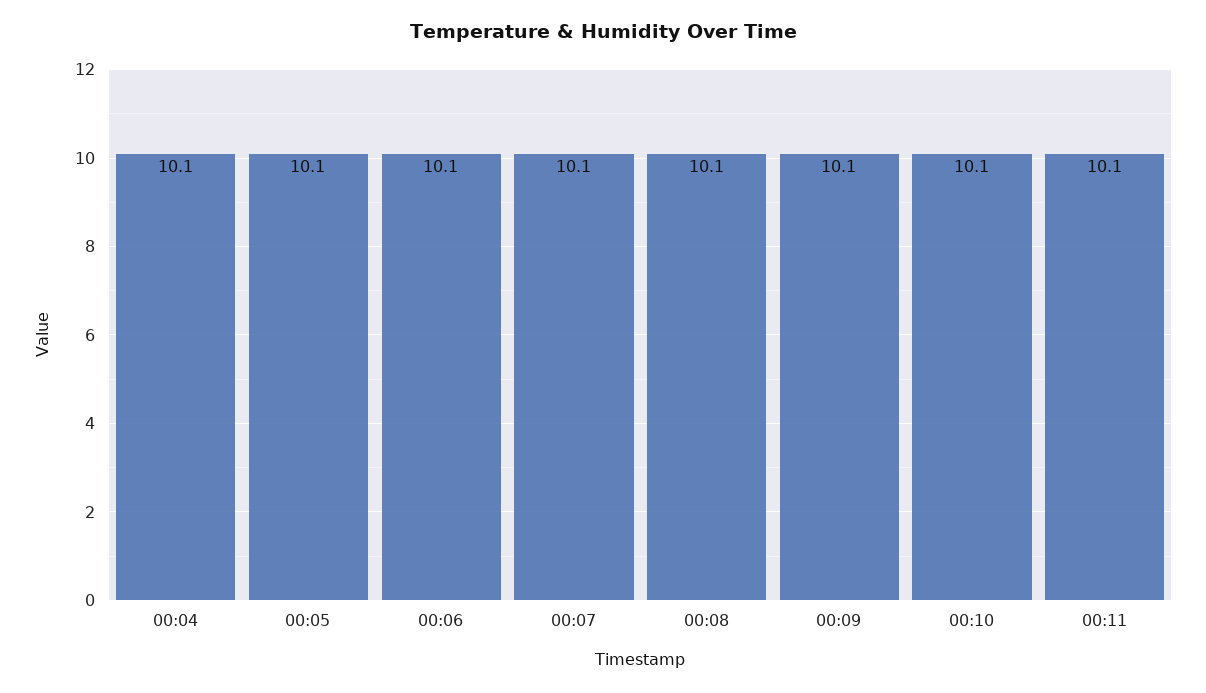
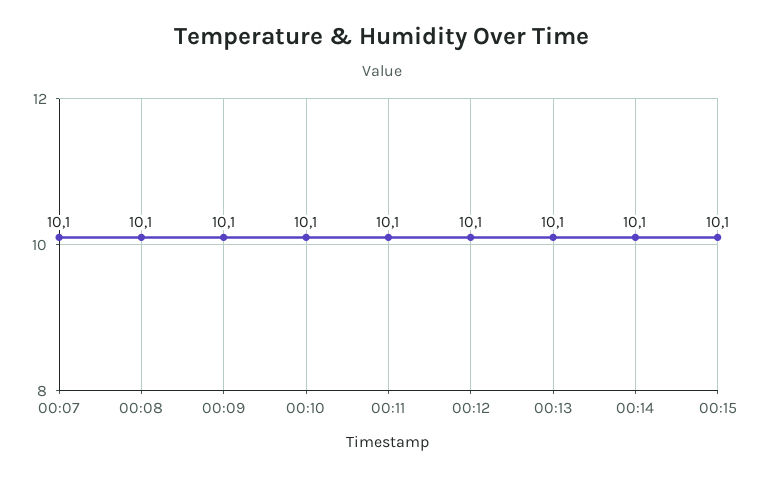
00:04: 10.1 -> none
00:05: 10.1 -> none
00:06: 10.1 -> none
00:12: none -> 10.1
00:13: none -> 10.1
00:14: none -> 10.1
00:15: none -> 10.1

